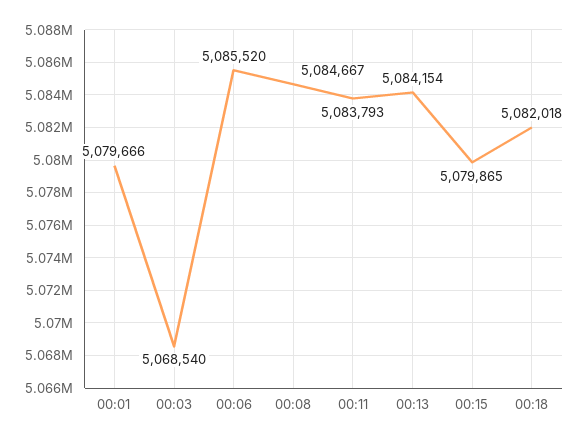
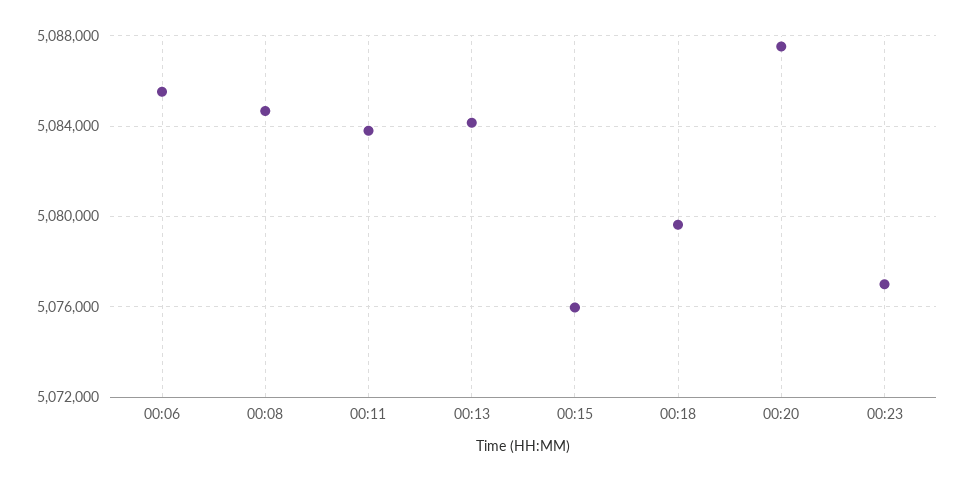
00:01: 5079666 -> none
00:03: 5068540 -> none
00:15: 5079865 -> 5076000
00:18: 5082018 -> 5079500
00:20: none -> 5087500
00:23: none -> 5077000

